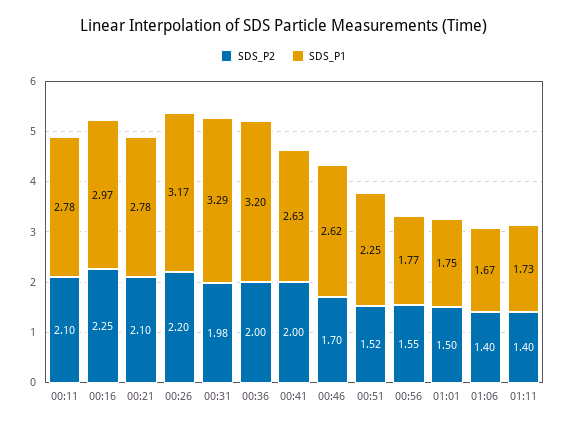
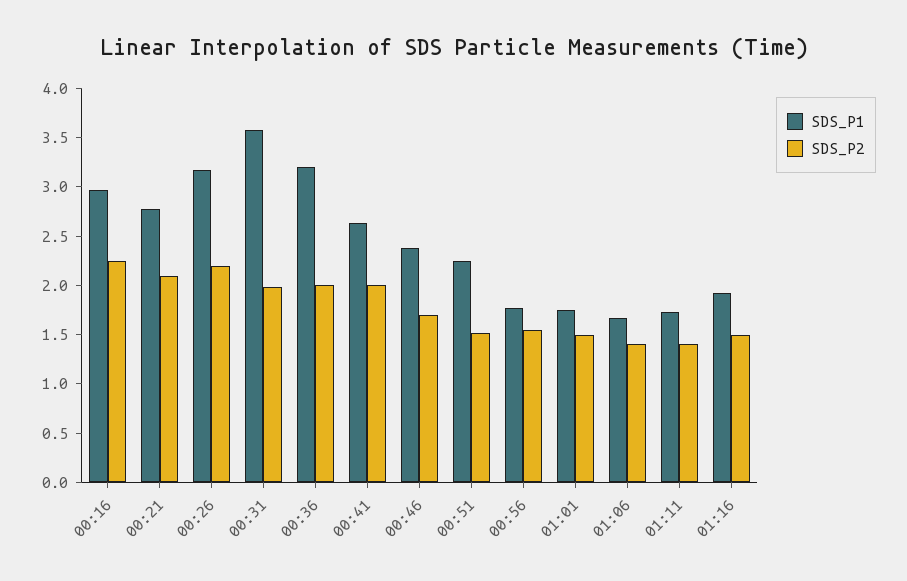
SDS_P2, 00:11: 2.1 -> none
SDS_P1, 00:11: 2.78 -> none
SDS_P1, 00:31: 3.29 -> 3.6
SDS_P1, 00:46: 2.62 -> 2.4
SDS_P1, 01:16: none -> 1.9
SDS_P2, 01:16: none -> 1.5

